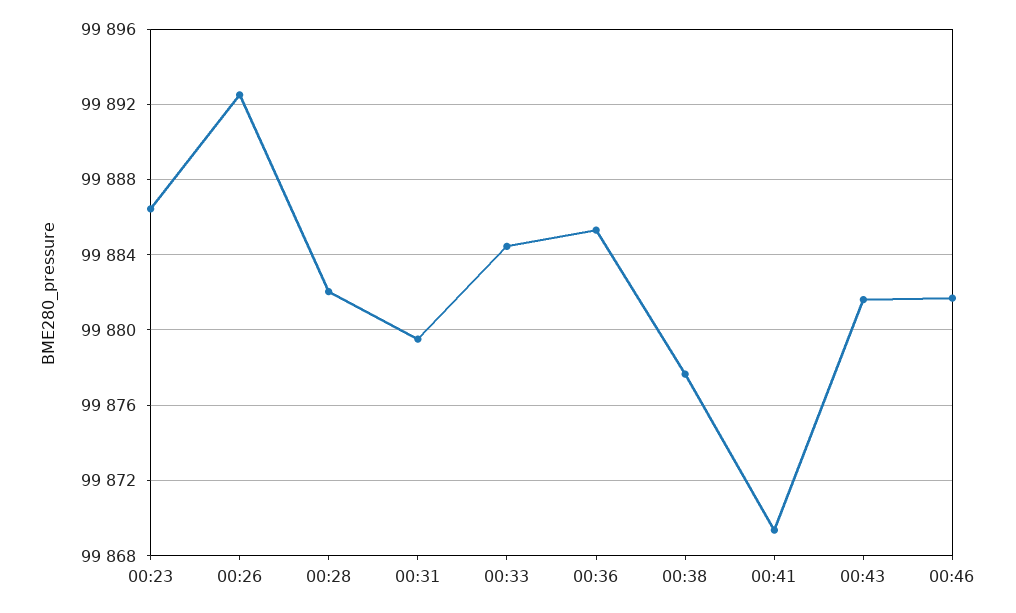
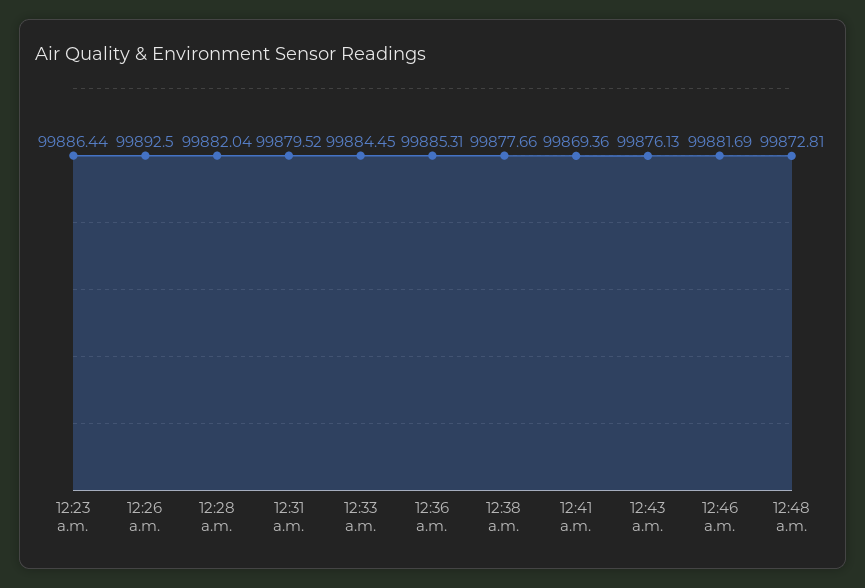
00:43: 99881.5 -> 99876.13
12:48 a.m.: none -> 99872.81

